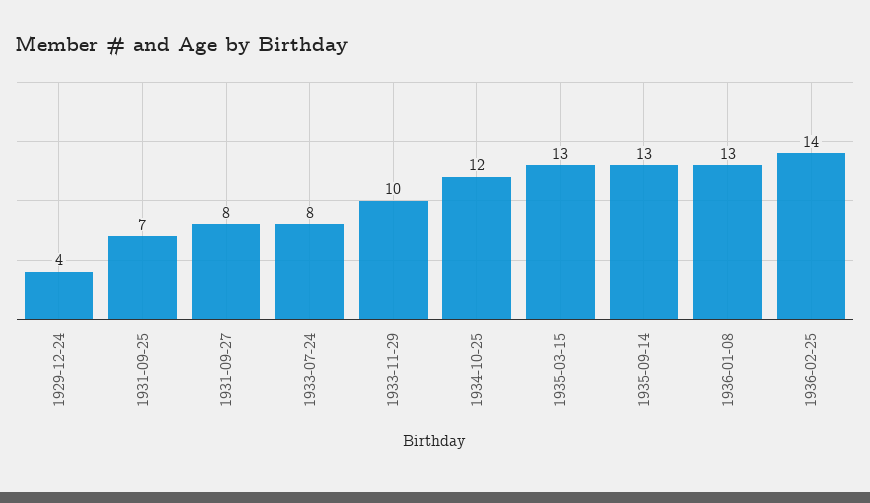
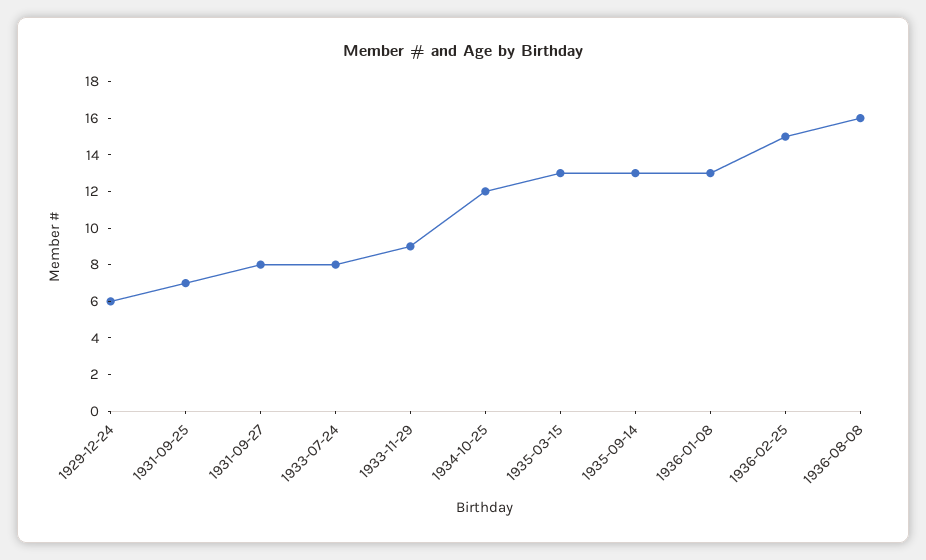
1929-12-24: 4 -> 6
1933-11-29: 10 -> 9
1936-02-25: 14 -> 15
1936-08-08: none -> 16

